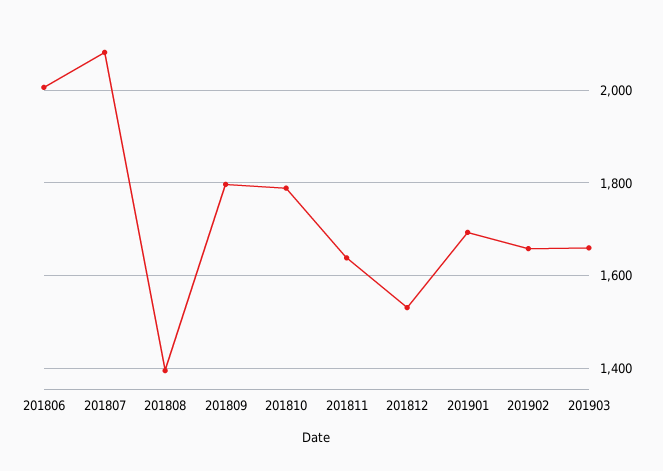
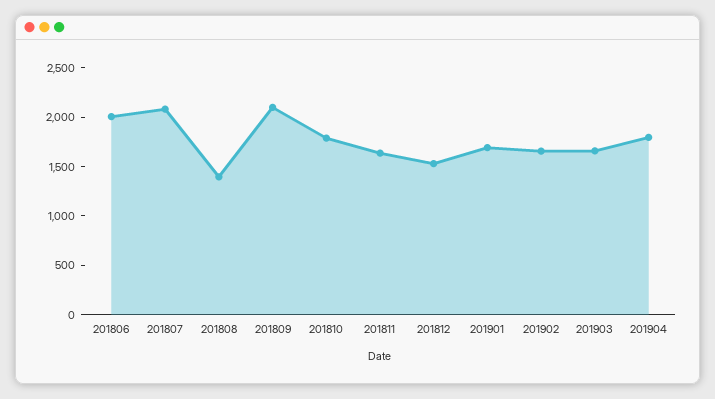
201809: 1800 -> 2100
201904: none -> 1800

